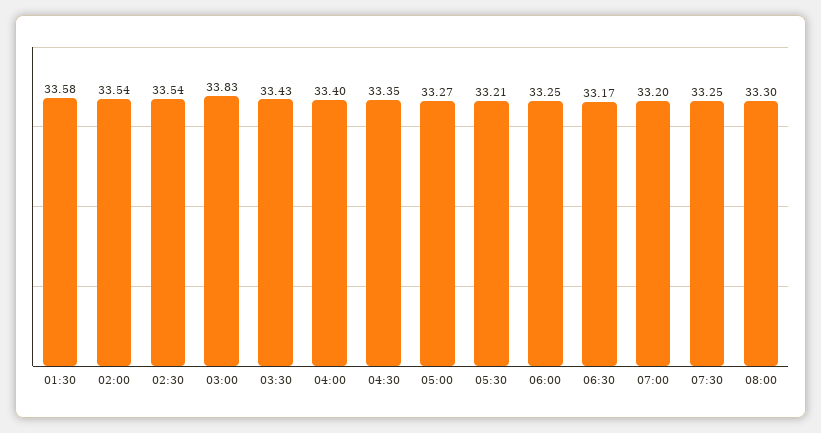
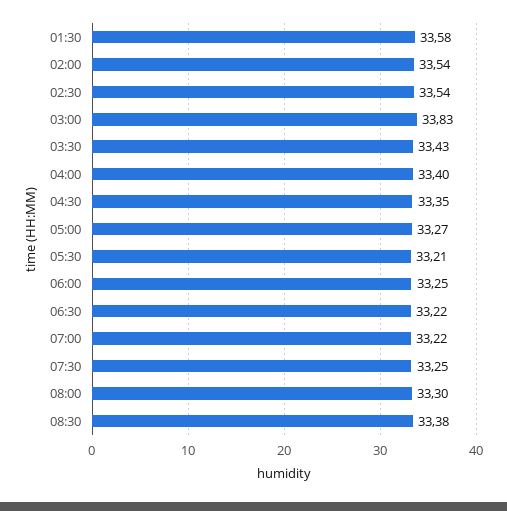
06:30: 33.17 -> 33.22
07:00: 33.2 -> 33.22
08:30: none -> 33.38

